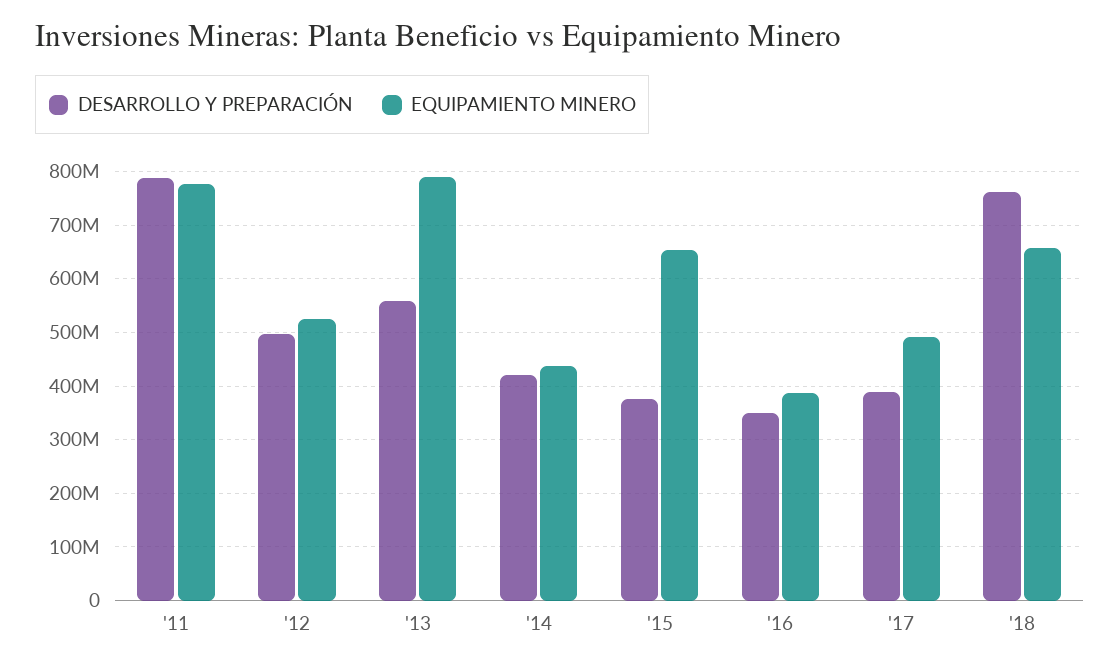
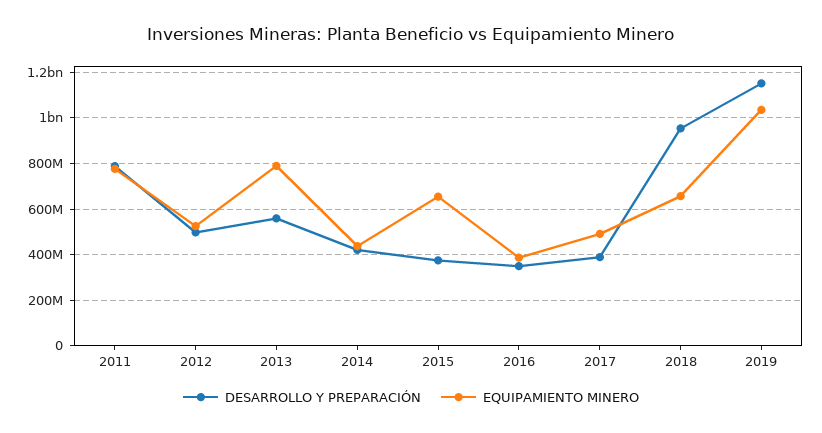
DESARROLLO Y PREPARACIÓN, '18: 760000000 -> 950000000
DESARROLLO Y PREPARACIÓN, 2019: none -> 1150000000
EQUIPAMIENTO MINERO, 2019: none -> 1050000000

